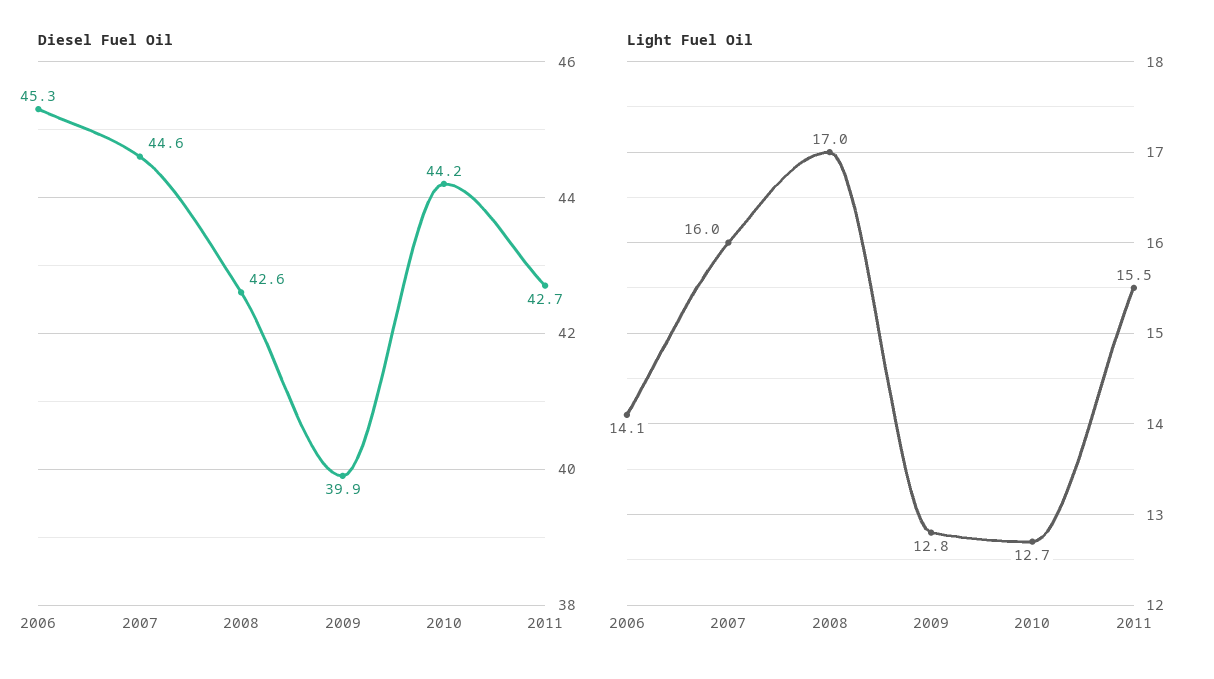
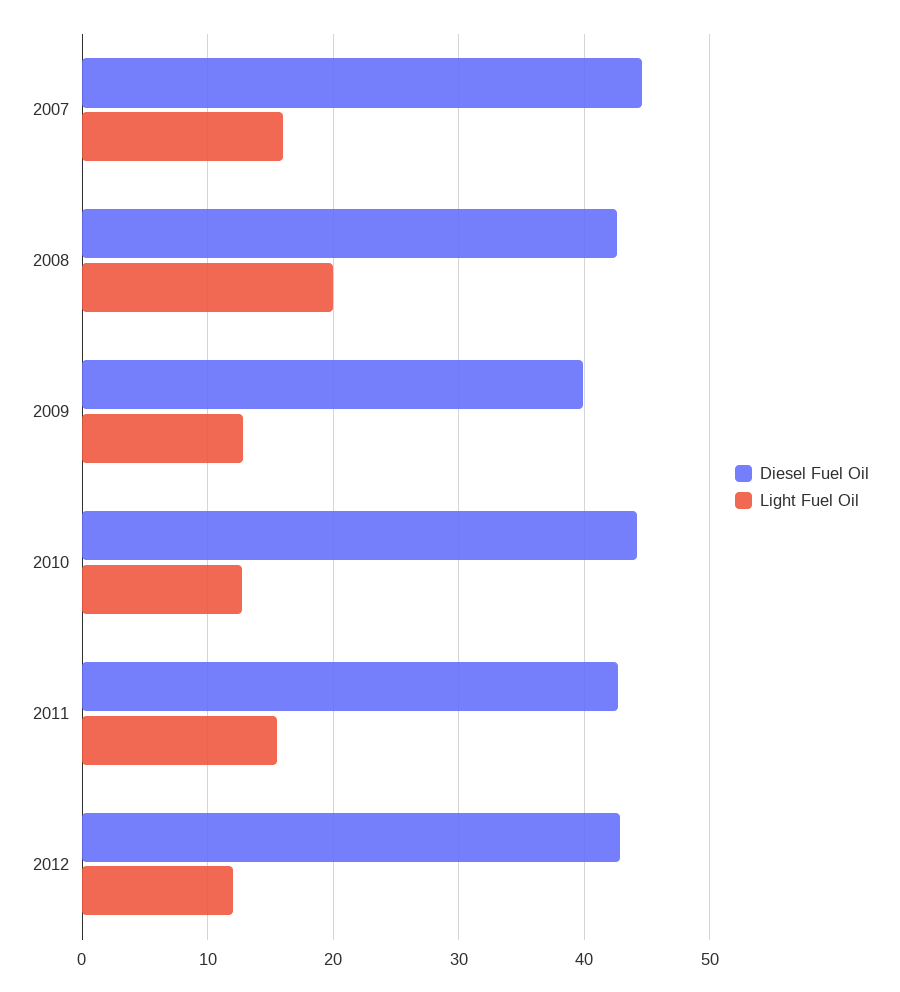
Diesel Fuel Oil, 2006: 45.3 -> none
Light Fuel Oil, 2006: 14.1 -> none
Light Fuel Oil, 2008: 17 -> 20
Diesel Fuel Oil, 2012: none -> 43
Light Fuel Oil, 2012: none -> 12

